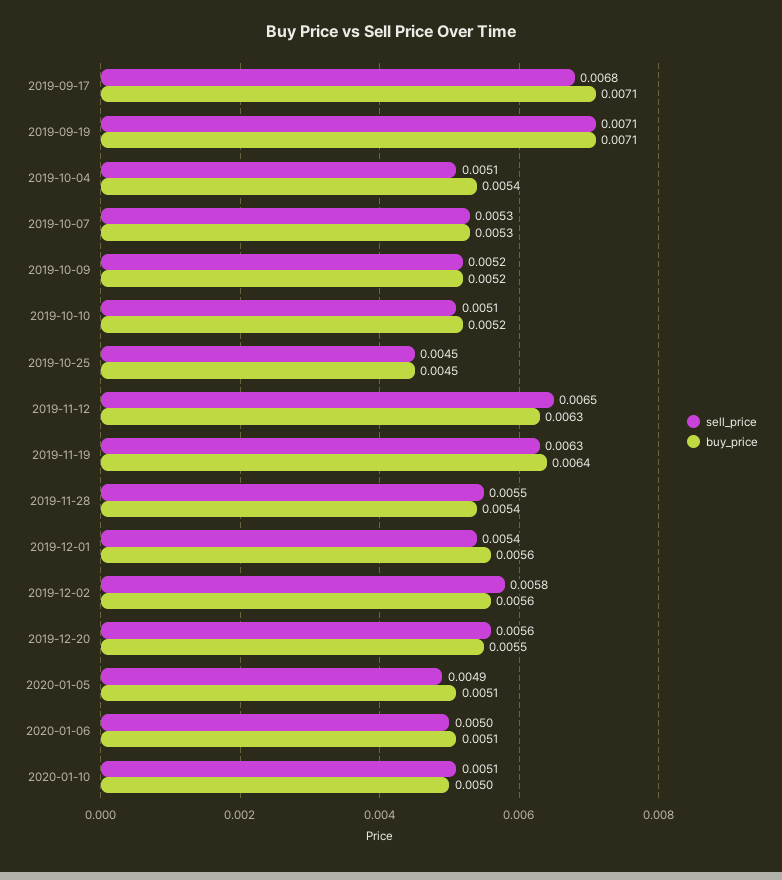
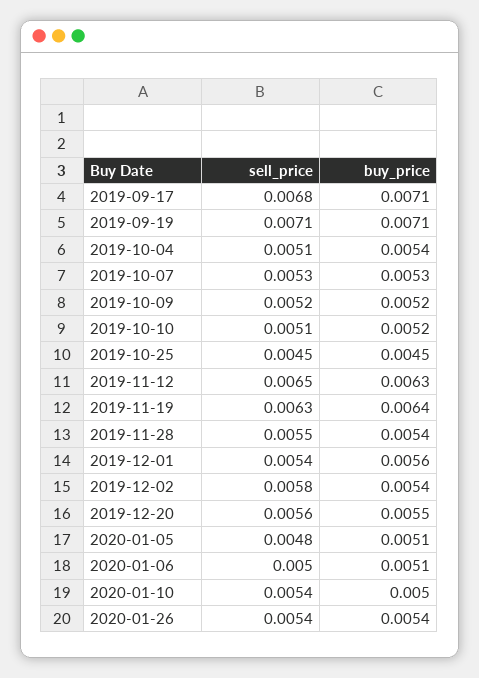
buy_price, 2019-12-02: 0.0056 -> 0.0054
sell_price, 2020-01-05: 0.0049 -> 0.0048
sell_price, 2020-01-10: 0.0051 -> 0.0054
sell_price, 2020-01-26: none -> 0.0054
buy_price, 2020-01-26: none -> 0.0054

